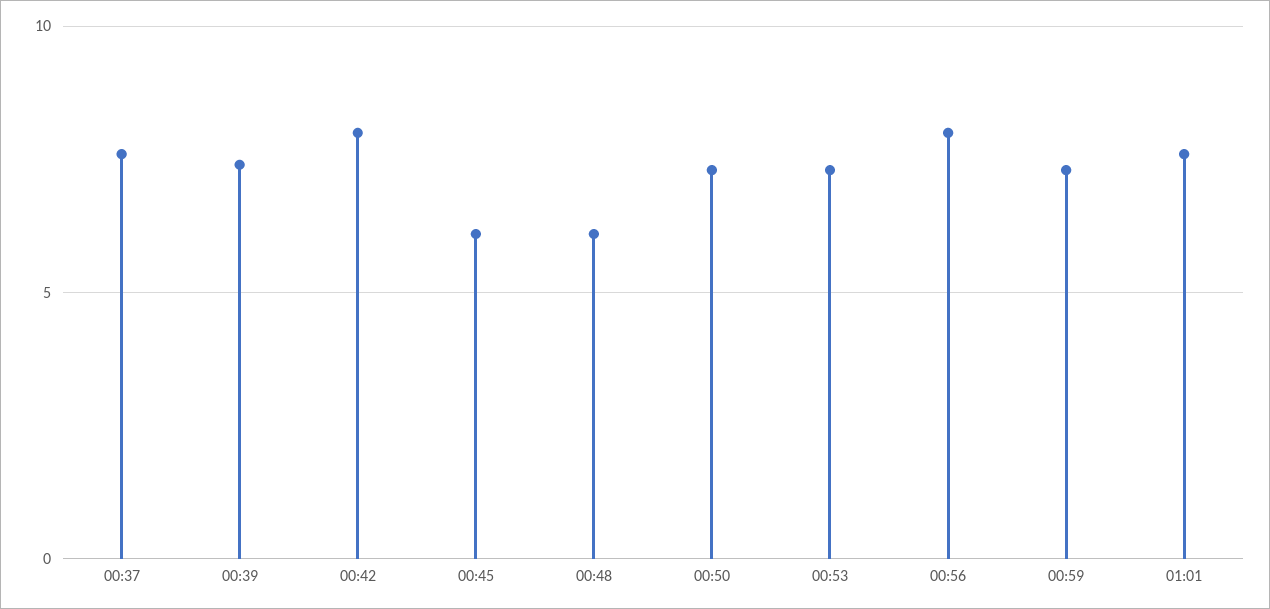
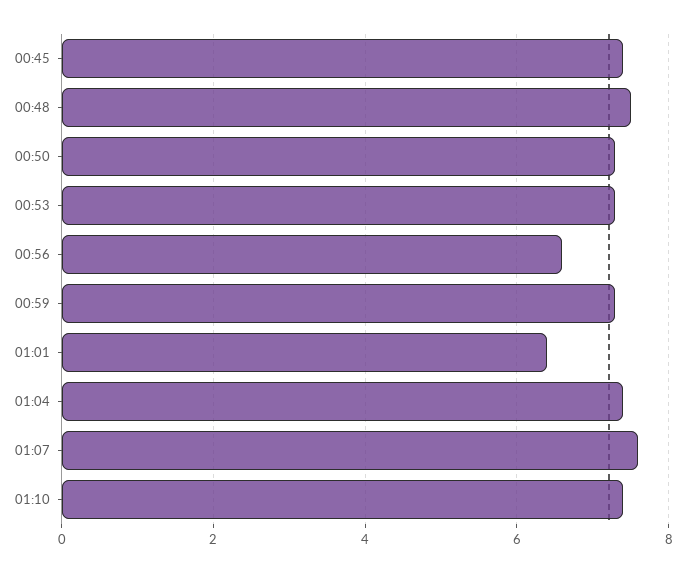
00:37: 7.5 -> none
00:39: 7.5 -> none
00:42: 8 -> none
00:45: 6 -> 7.5
00:48: 6 -> 7.5
00:56: 8 -> 6.5
01:01: 7.5 -> 6.5
01:04: none -> 7.5
01:07: none -> 7.5
01:10: none -> 7.5

